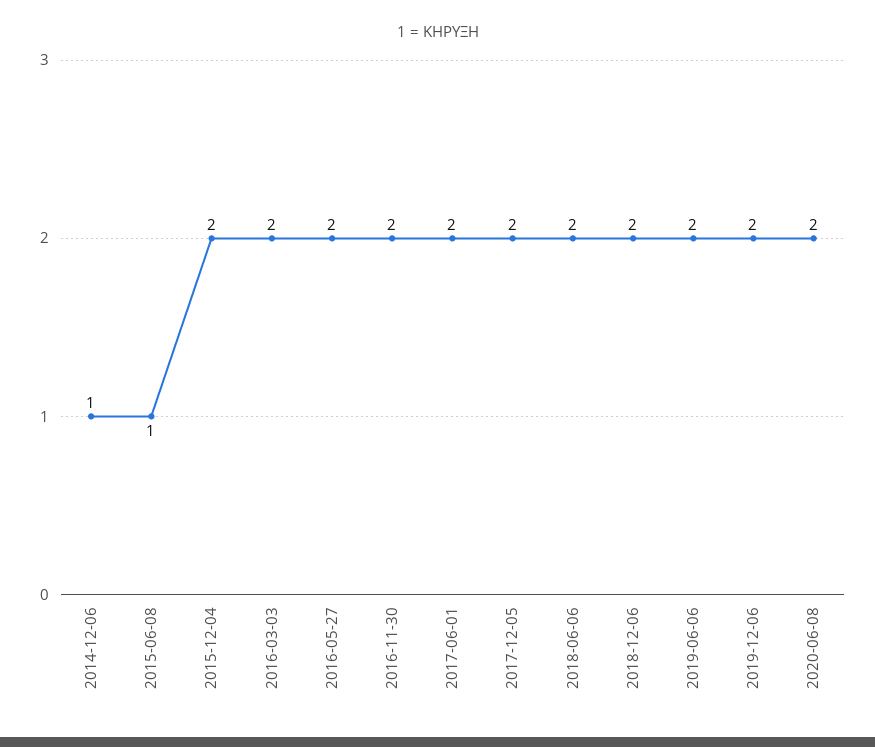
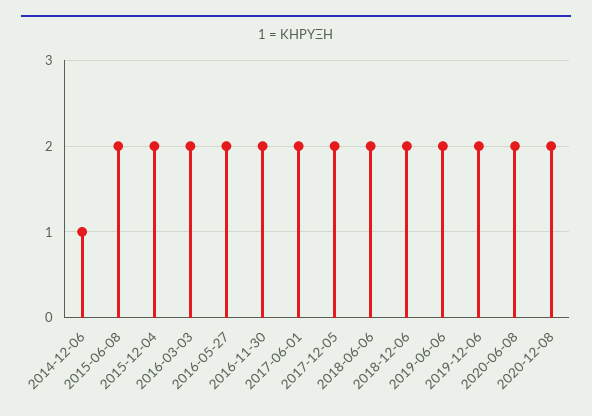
2015-06-08: 1 -> 2
2020-12-08: none -> 2

